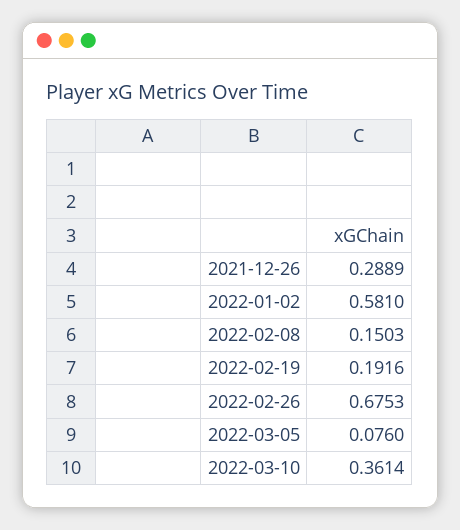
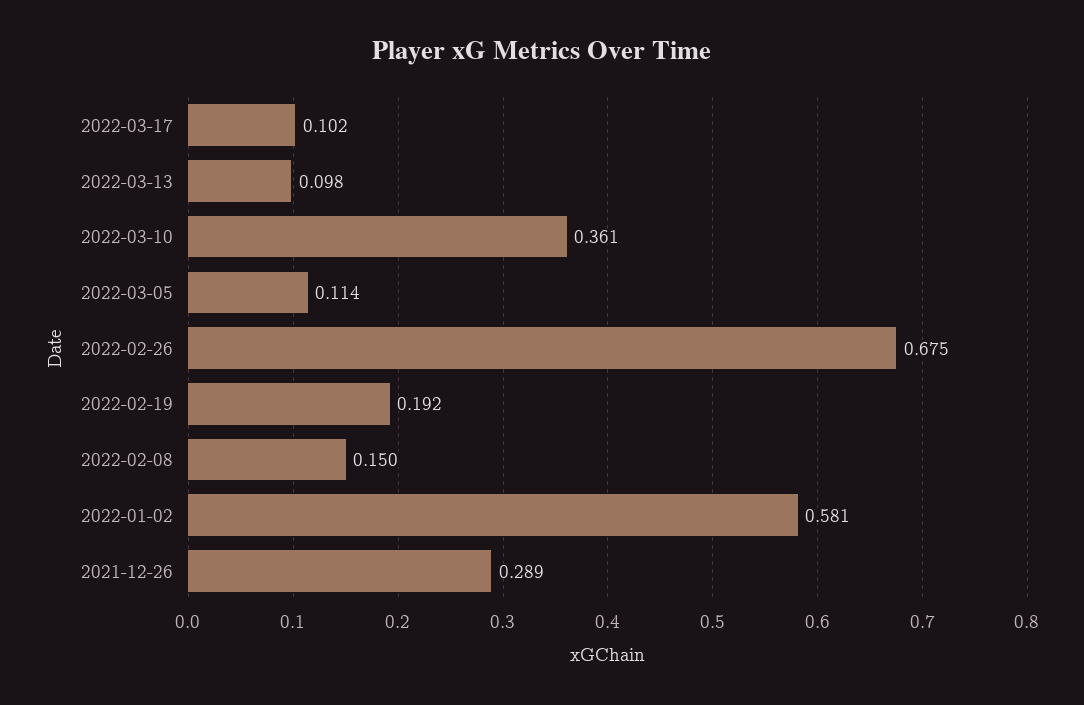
2022-03-05: 0.076 -> 0.114
2022-03-17: none -> 0.102
2022-03-13: none -> 0.098

